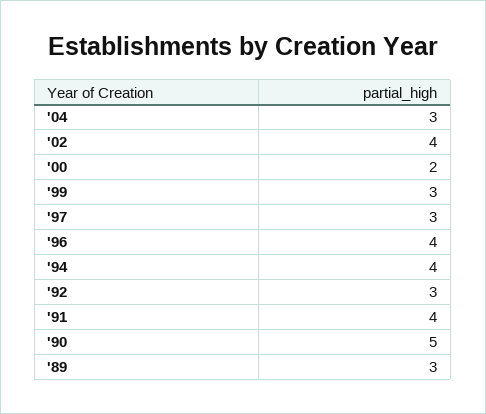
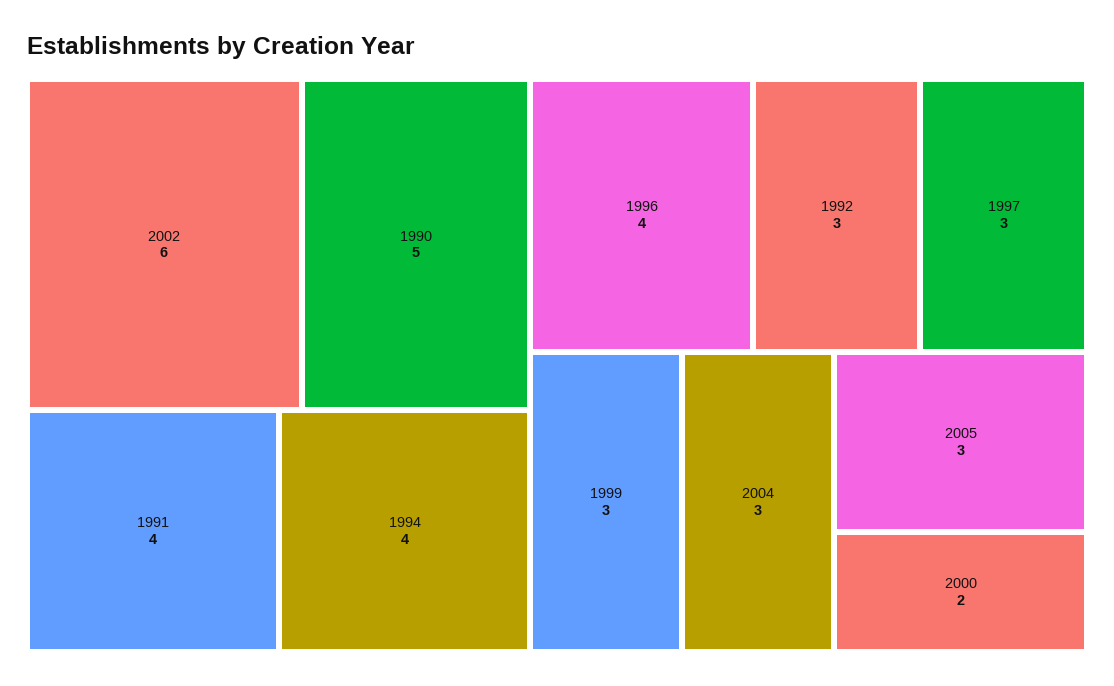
'02: 4 -> 6
'89: 3 -> none
2005: none -> 3

